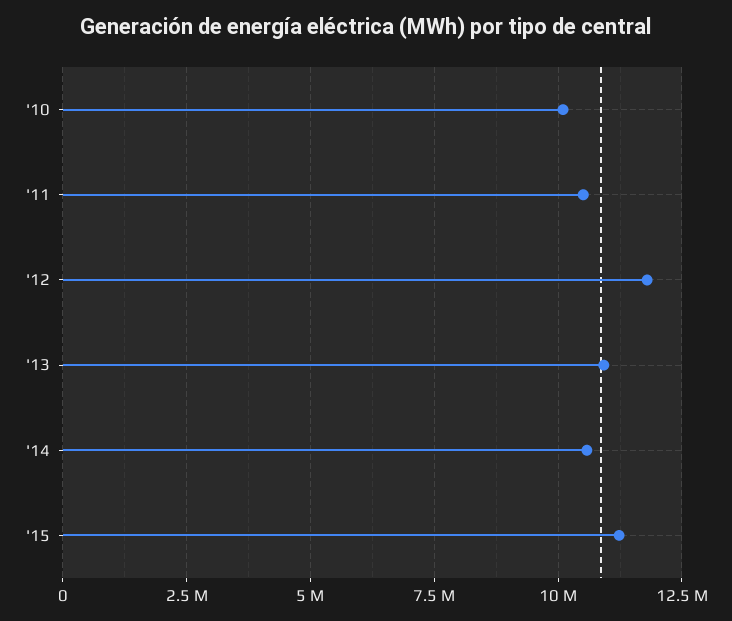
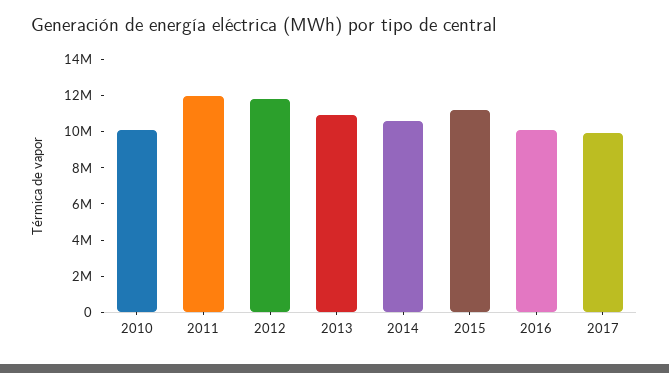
'11: 10500000 -> 12000000
2016: none -> 10000000
2017: none -> 10000000

